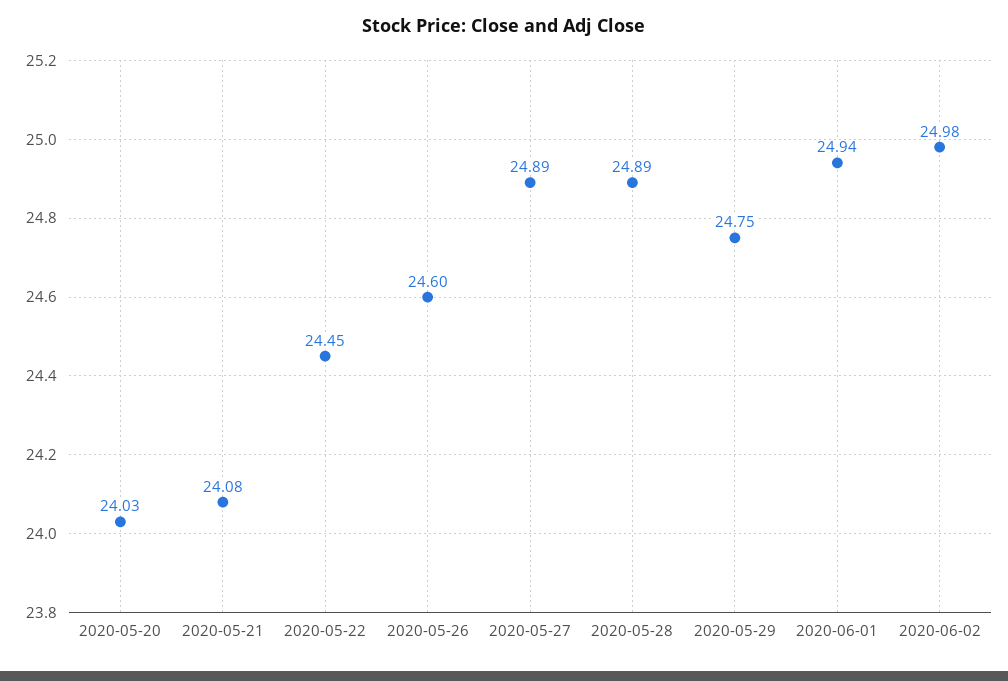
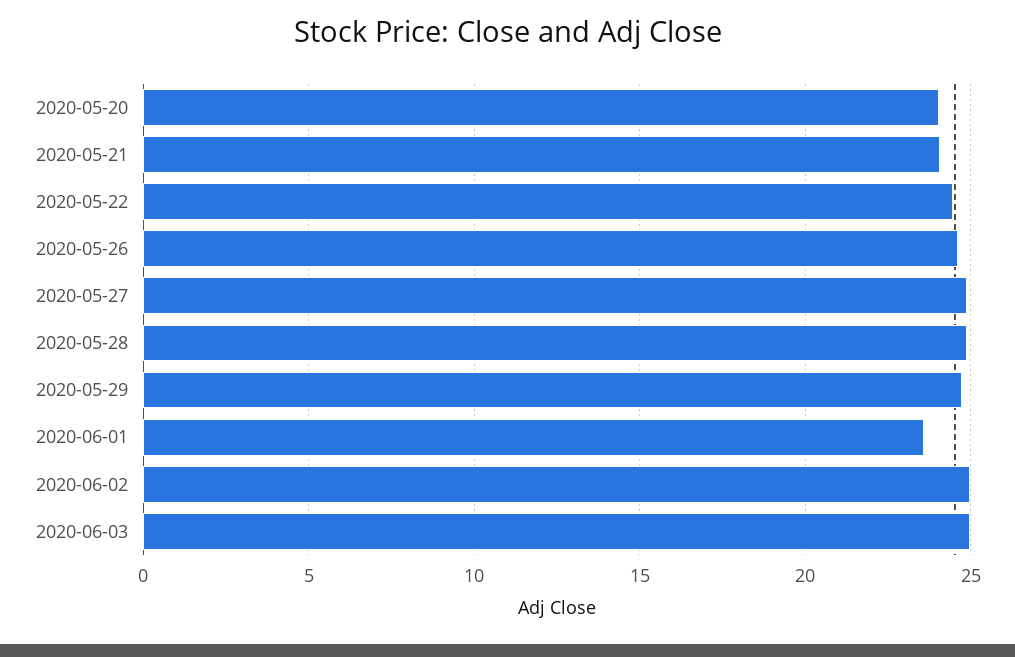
2020-06-01: 24.94 -> 23.5
2020-06-03: none -> 25

